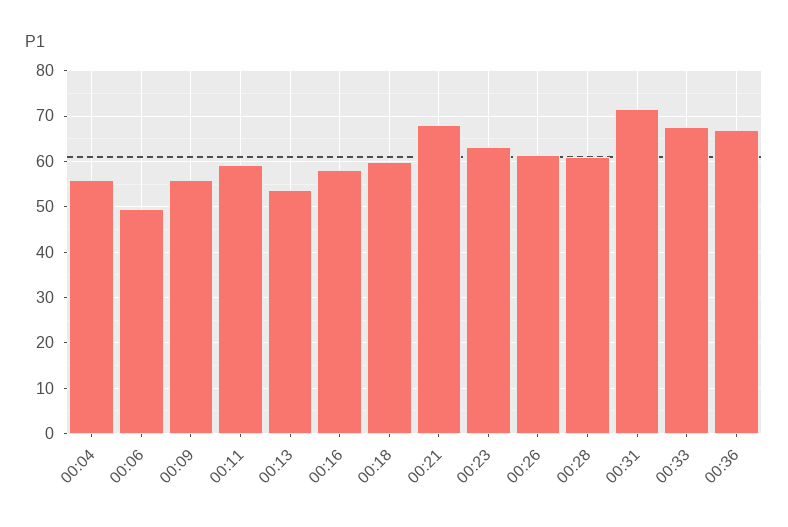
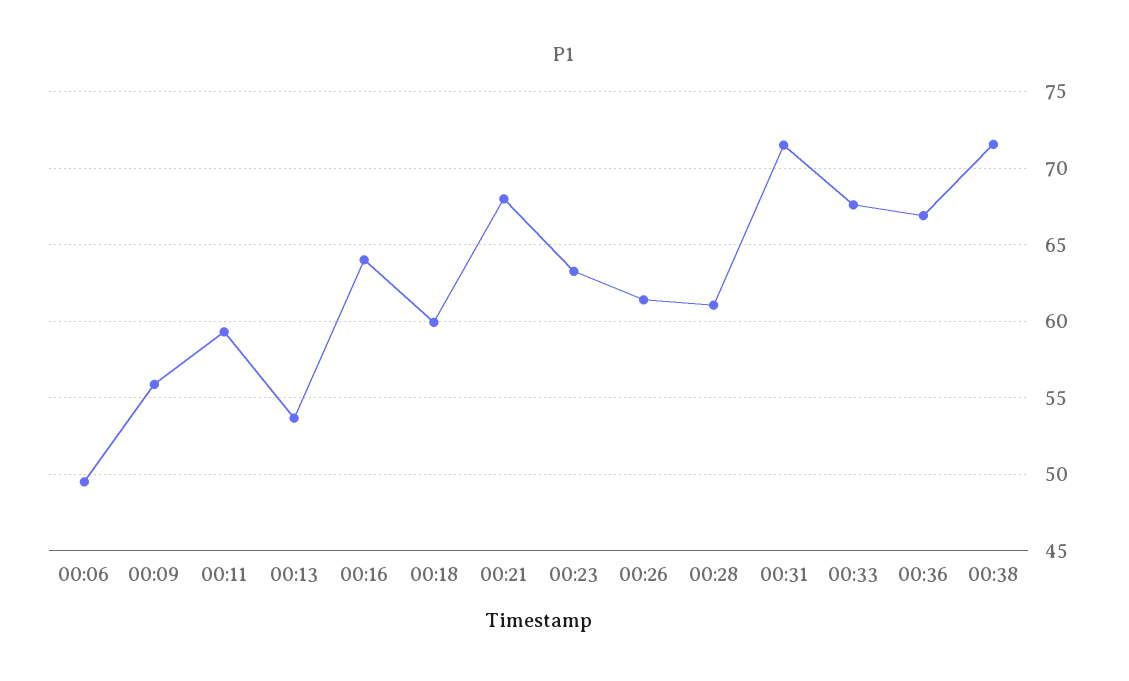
00:04: 56 -> none
00:16: 58 -> 64
00:38: none -> 71.5

